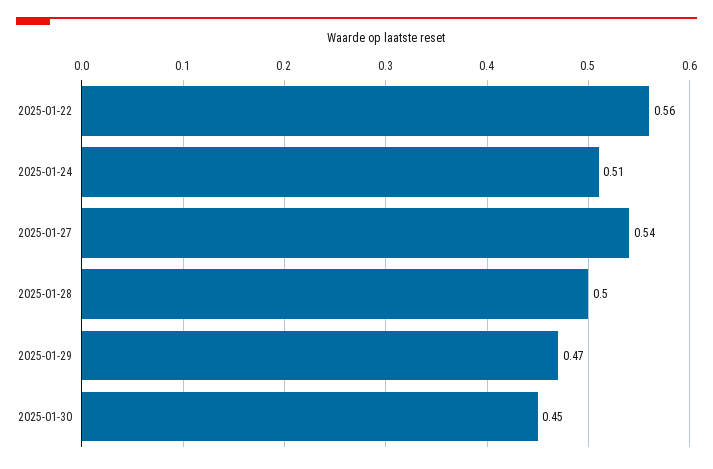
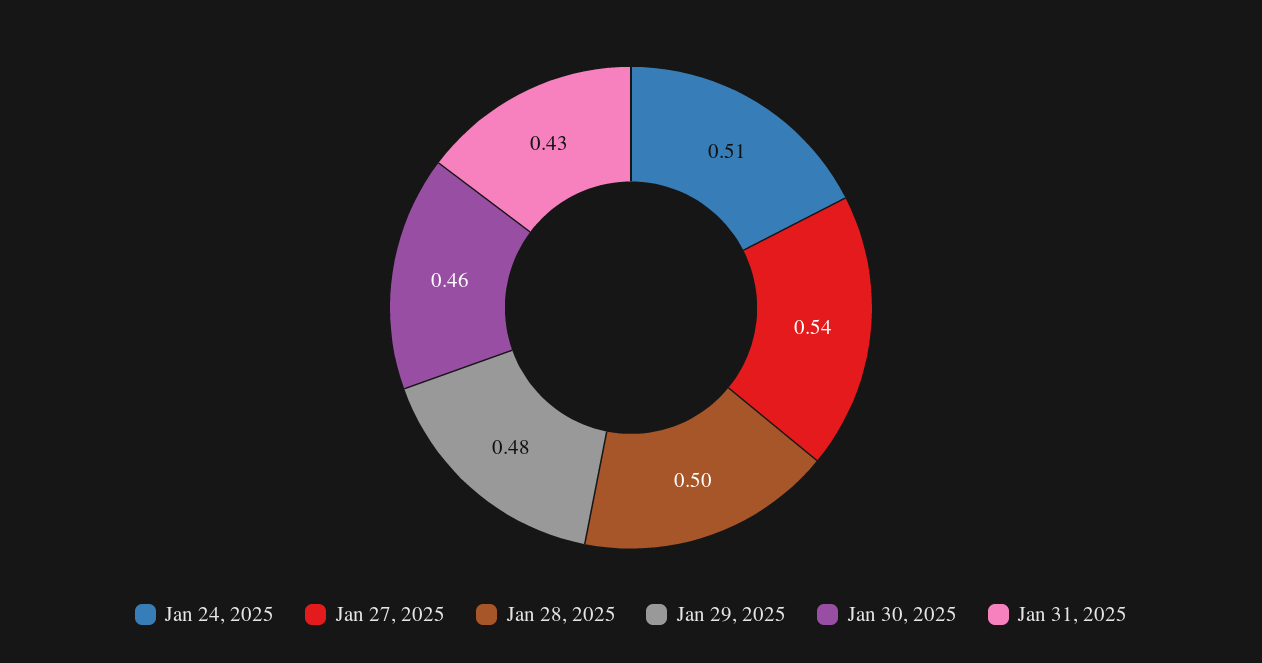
2025-01-22: 0.56 -> none
2025-01-29: 0.47 -> 0.48
2025-01-30: 0.45 -> 0.46
Jan 31, 2025: none -> 0.43

